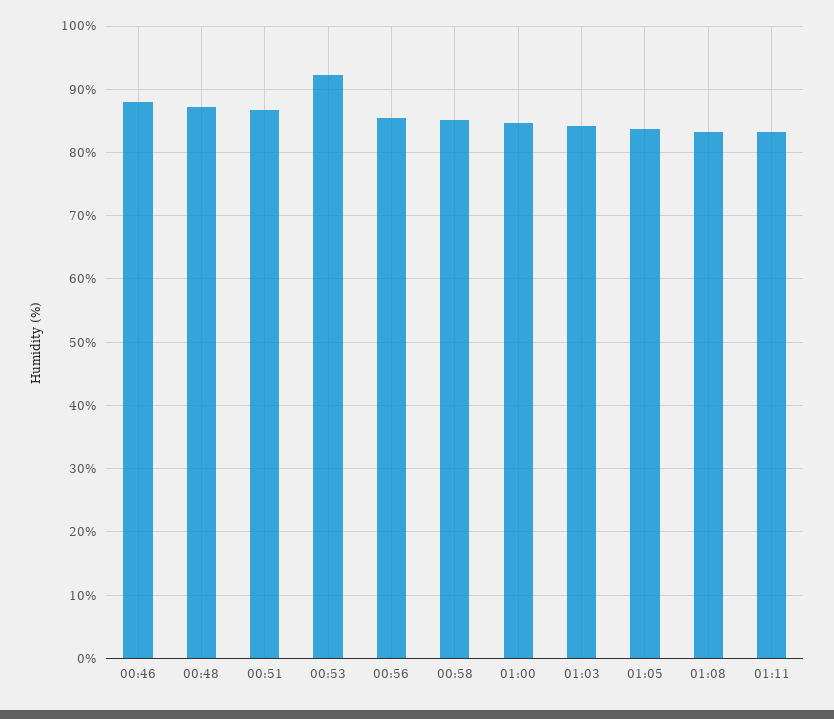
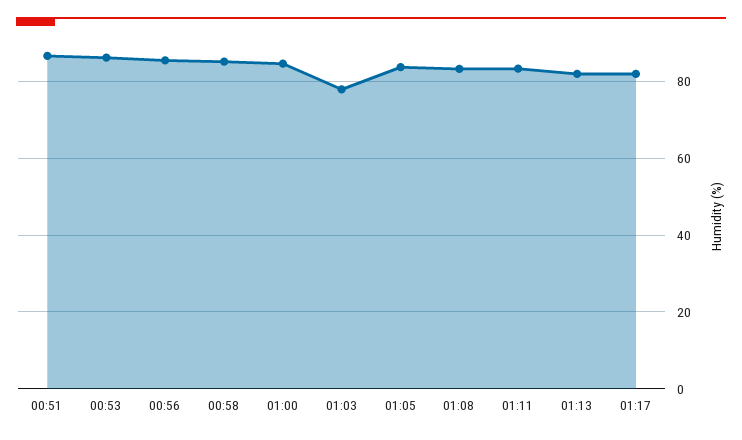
00:46: 88 -> none
00:48: 87 -> none
00:53: 92 -> 86
01:03: 84 -> 78
01:13: none -> 82
01:17: none -> 82

